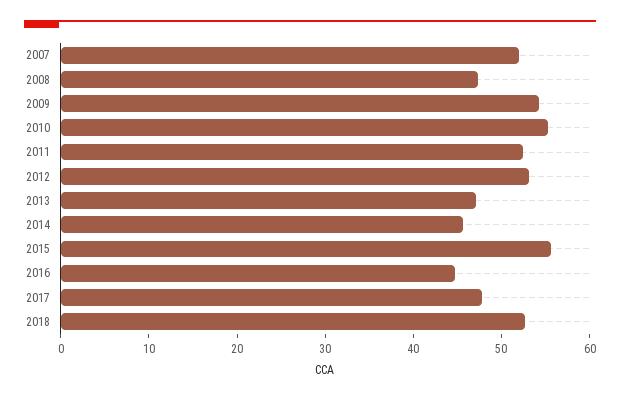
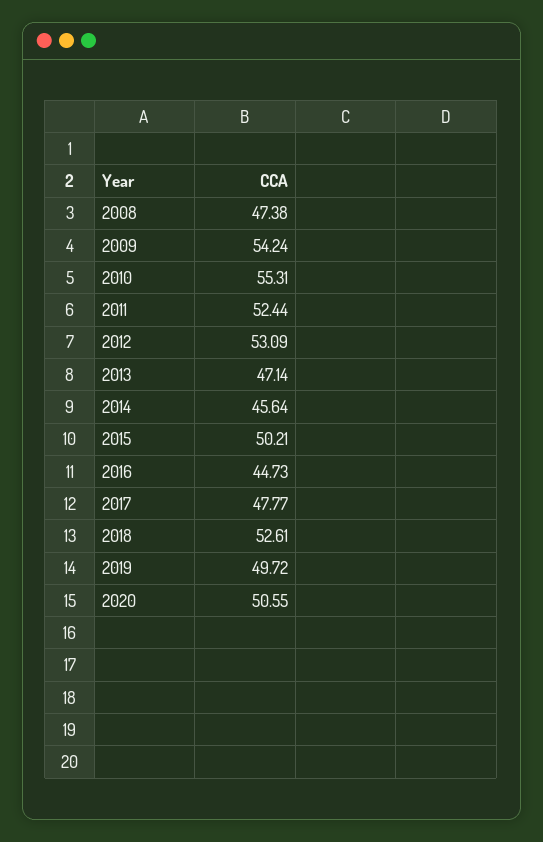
2007: 52 -> none
2015: 56 -> 50.21
2019: none -> 49.72
2020: none -> 50.55

